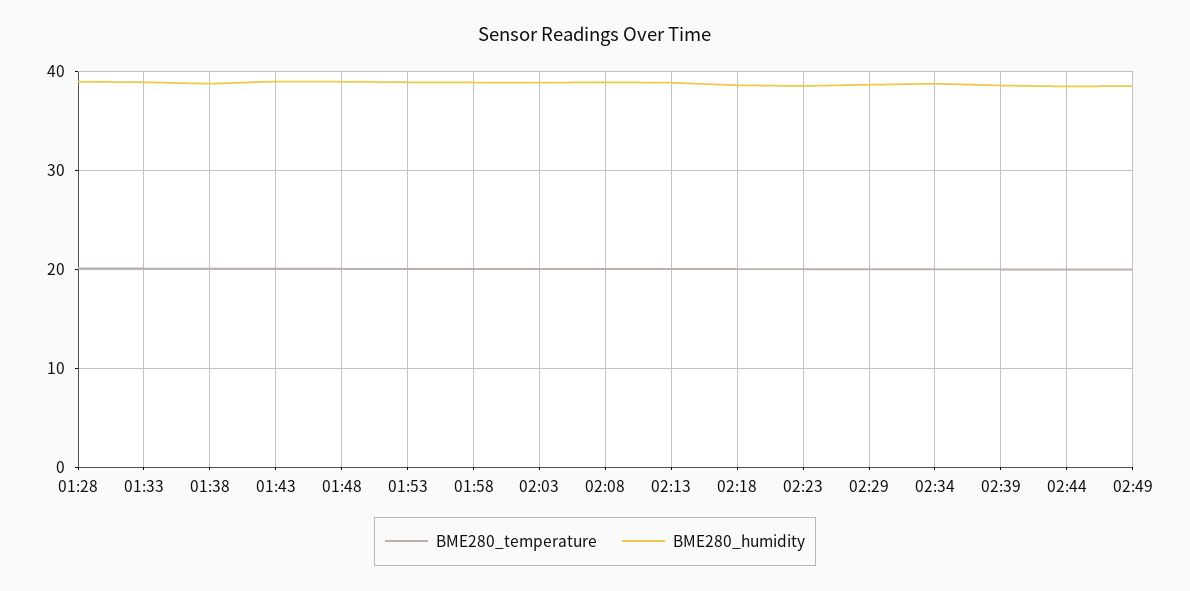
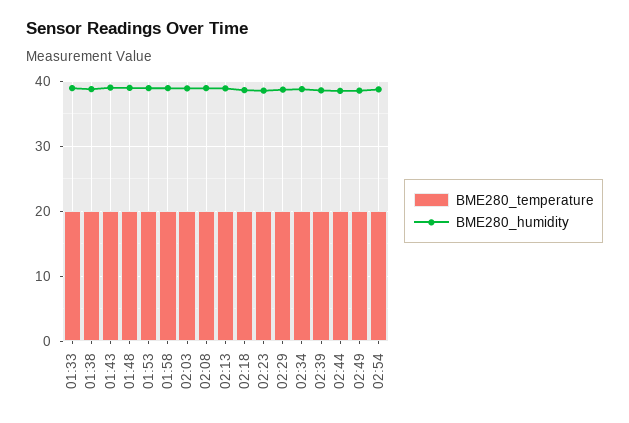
BME280_temperature, 01:28: 20 -> none
BME280_humidity, 01:28: 39 -> none
BME280_temperature, 02:54: none -> 20
BME280_humidity, 02:54: none -> 39

